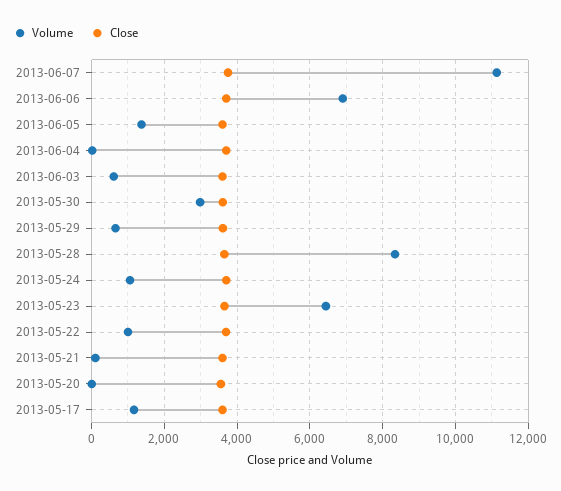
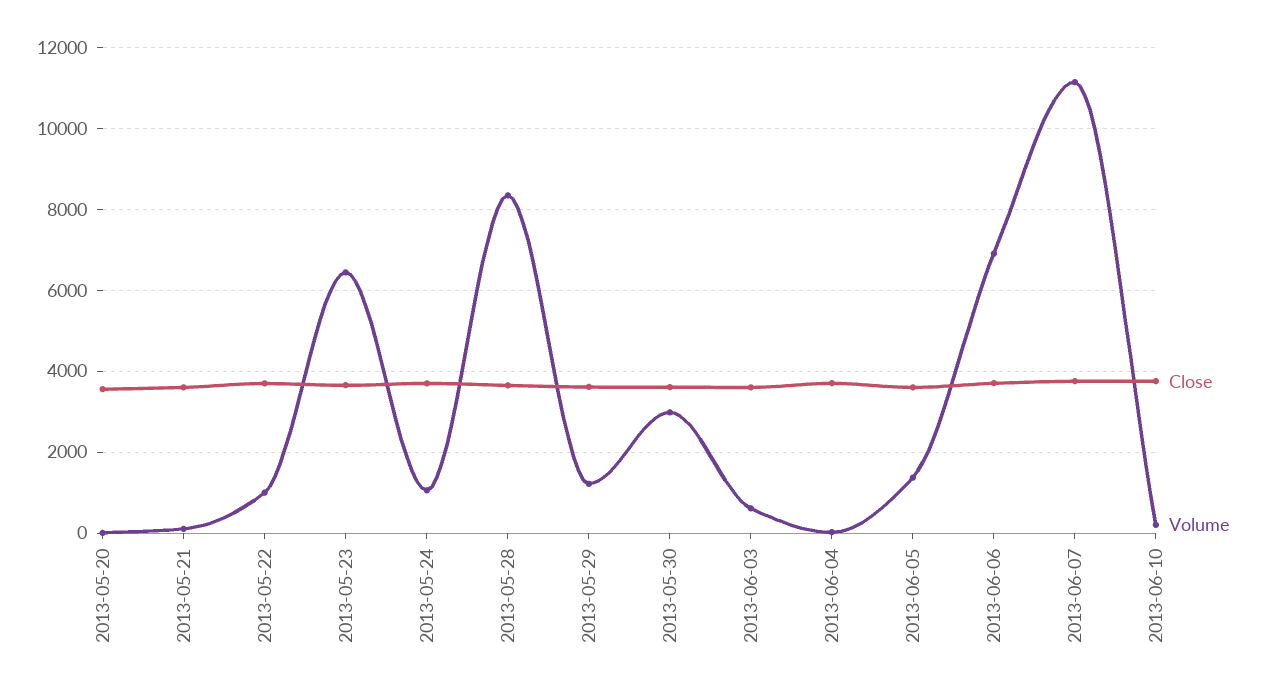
Volume, 2013-05-29: 600 -> 1200
Volume, 2013-05-17: 1200 -> none
Close, 2013-05-17: 3600 -> none
Close, 2013-06-10: none -> 3800
Volume, 2013-06-10: none -> 200

